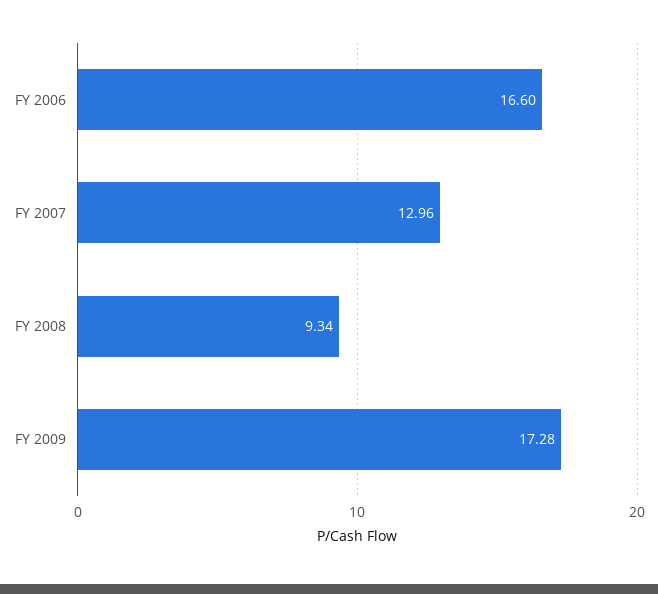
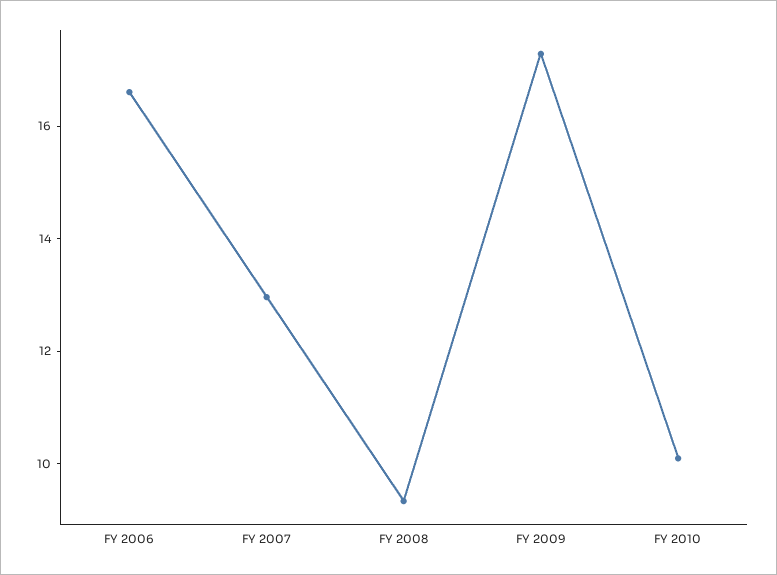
FY 2010: none -> 10

